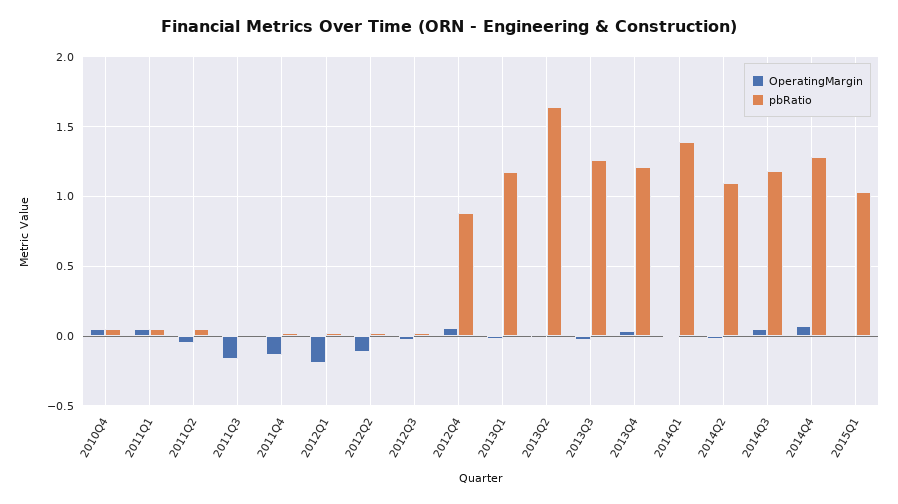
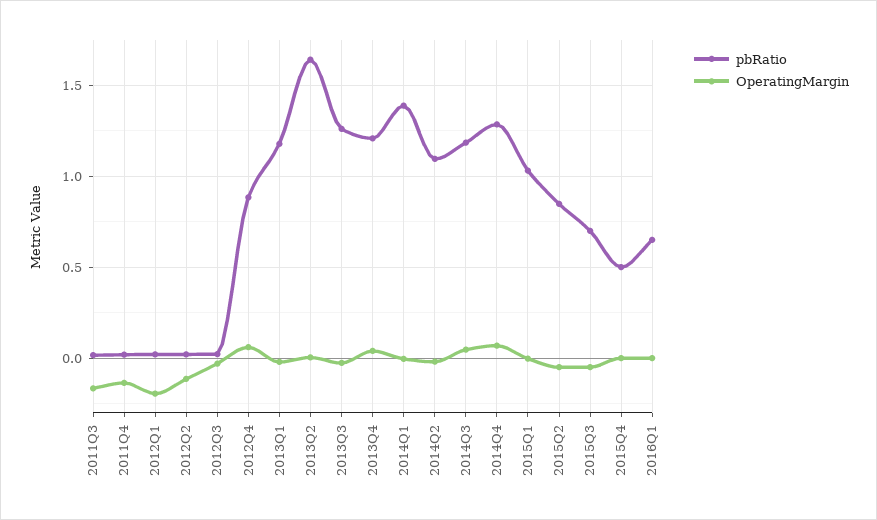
OperatingMargin, 2010Q4: 0.05 -> none
pbRatio, 2010Q4: 0.05 -> none
OperatingMargin, 2011Q1: 0.05 -> none
pbRatio, 2011Q1: 0.05 -> none
OperatingMargin, 2011Q2: -0.05 -> none
pbRatio, 2011Q2: 0.05 -> none
pbRatio, 2015Q2: none -> 0.85
OperatingMargin, 2015Q2: none -> -0.05
pbRatio, 2015Q3: none -> 0.7
OperatingMargin, 2015Q3: none -> -0.05
pbRatio, 2015Q4: none -> 0.5
OperatingMargin, 2015Q4: none -> 0
pbRatio, 2016Q1: none -> 0.65
OperatingMargin, 2016Q1: none -> 0

